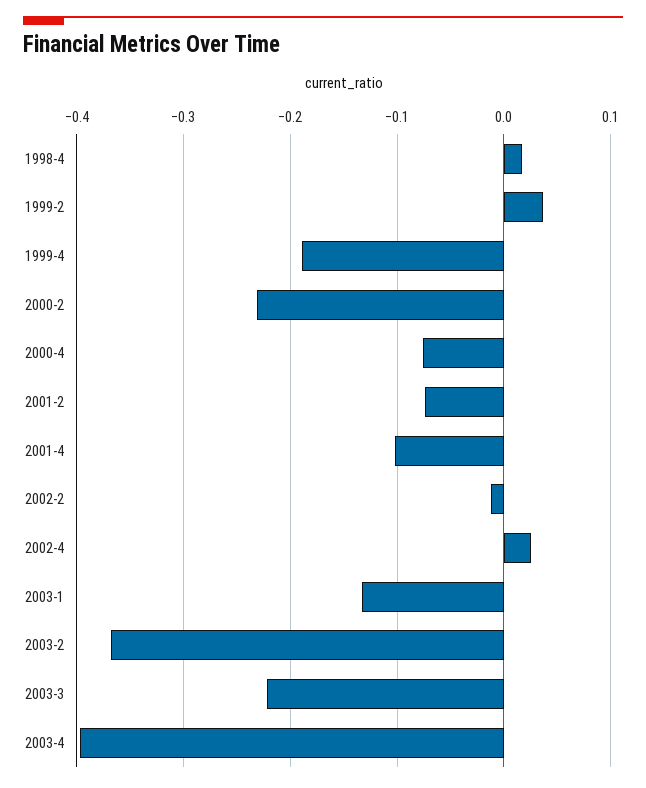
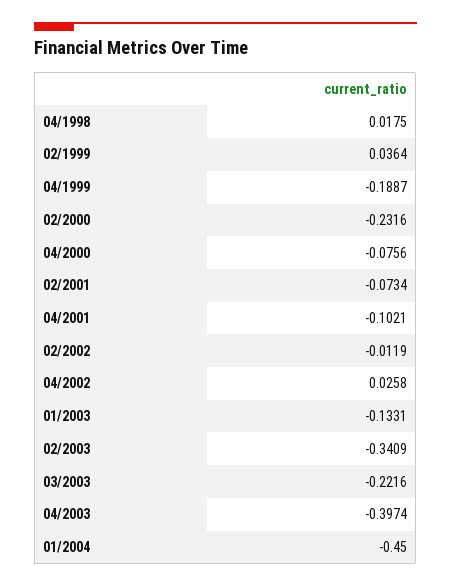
2003-2: -0.37 -> -0.3409
01/2004: none -> -0.45

